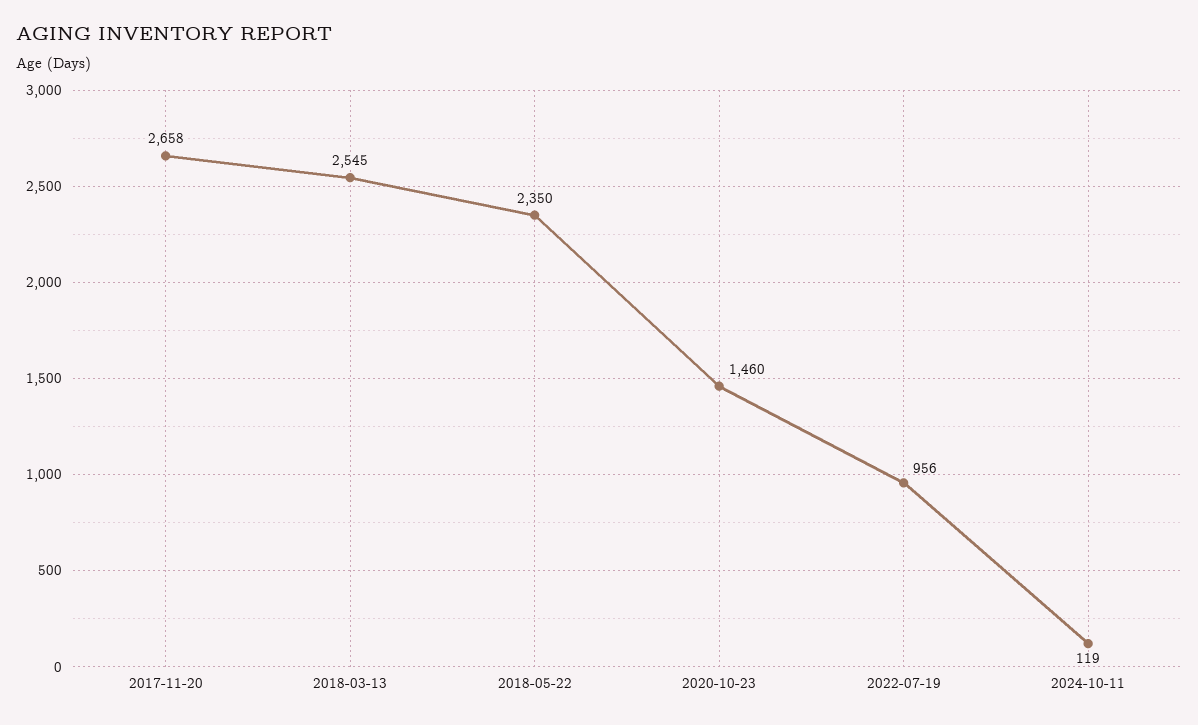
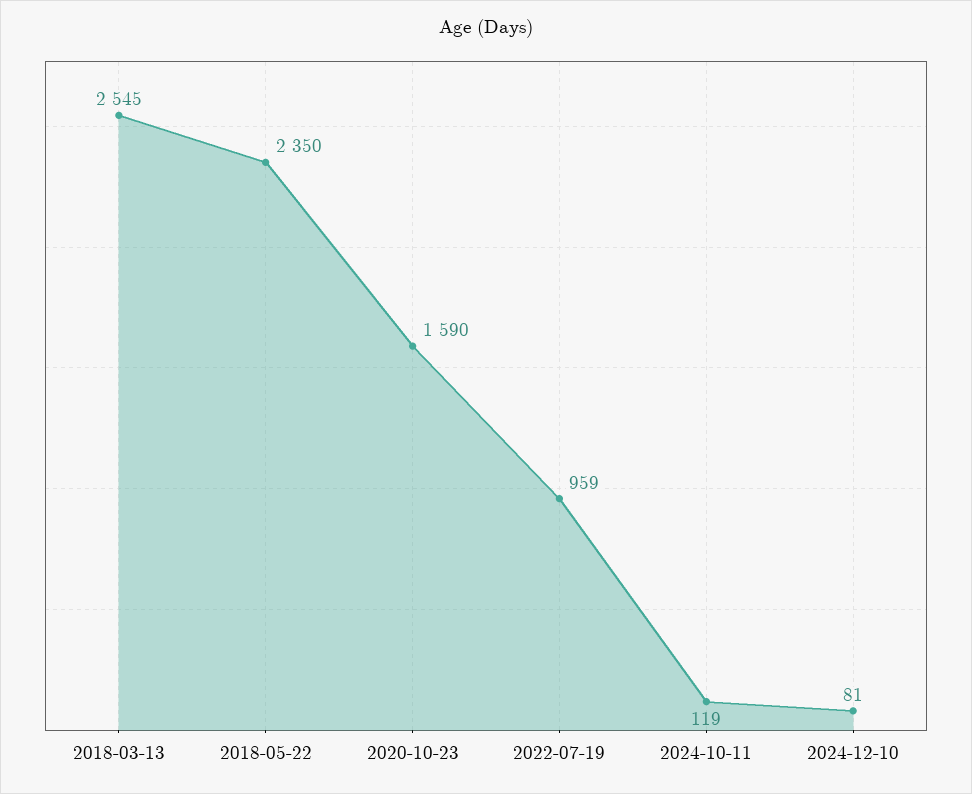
2017-11-20: 2658 -> none
2020-10-23: 1460 -> 1590
2022-07-19: 956 -> 959
2024-12-10: none -> 81

